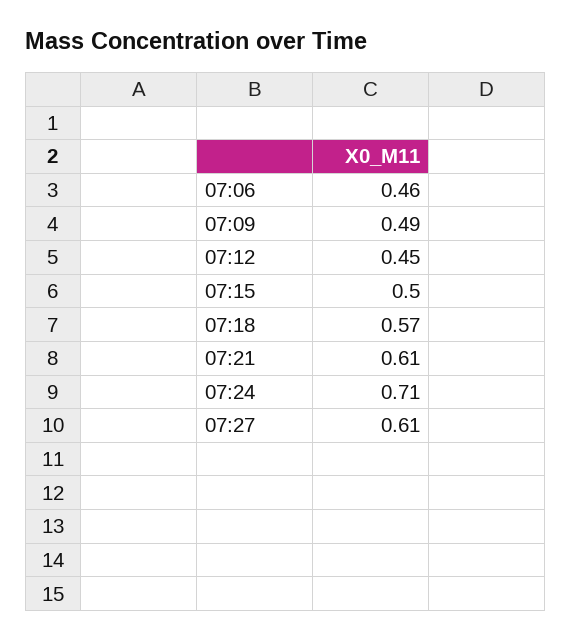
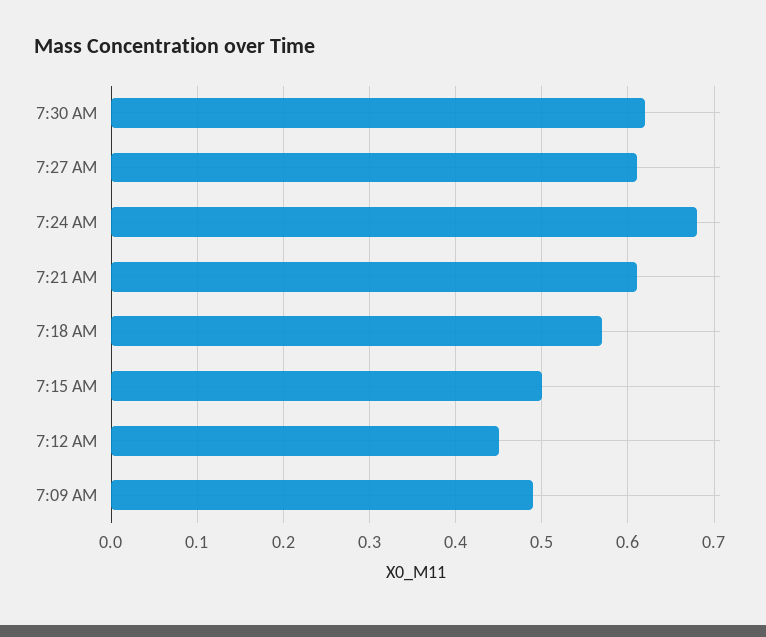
07:06: 0.46 -> none
07:24: 0.71 -> 0.68
7:30 AM: none -> 0.62

